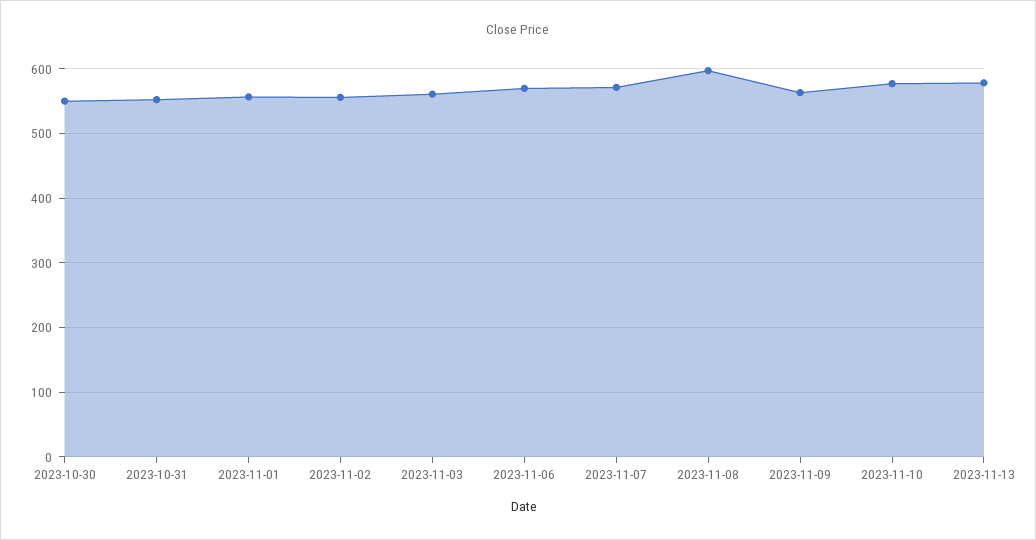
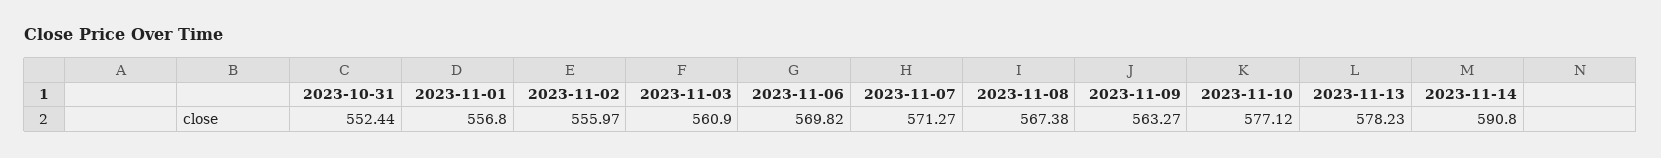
2023-10-30: 550 -> none
2023-11-08: 600 -> 567.38
2023-11-14: none -> 590.8

